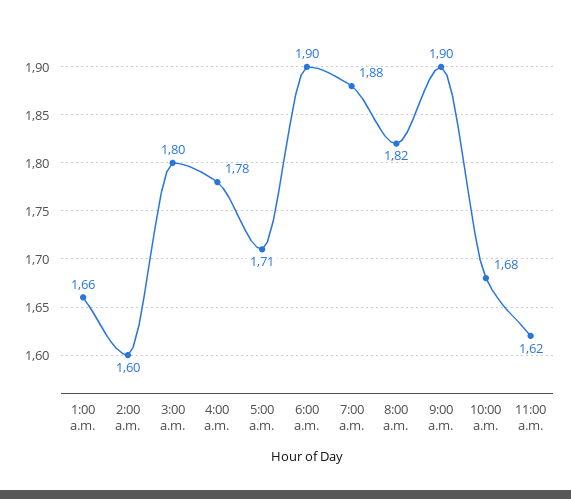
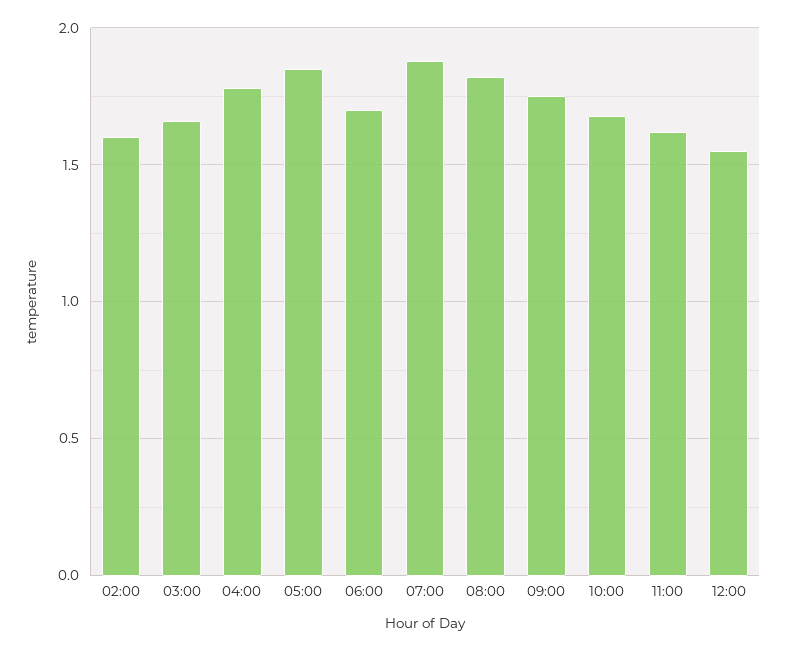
1:00 a.m.: 1.66 -> none
3:00 a.m.: 1.8 -> 1.65
5:00 a.m.: 1.71 -> 1.85
6:00 a.m.: 1.9 -> 1.7
9:00 a.m.: 1.9 -> 1.75
12:00: none -> 1.55

